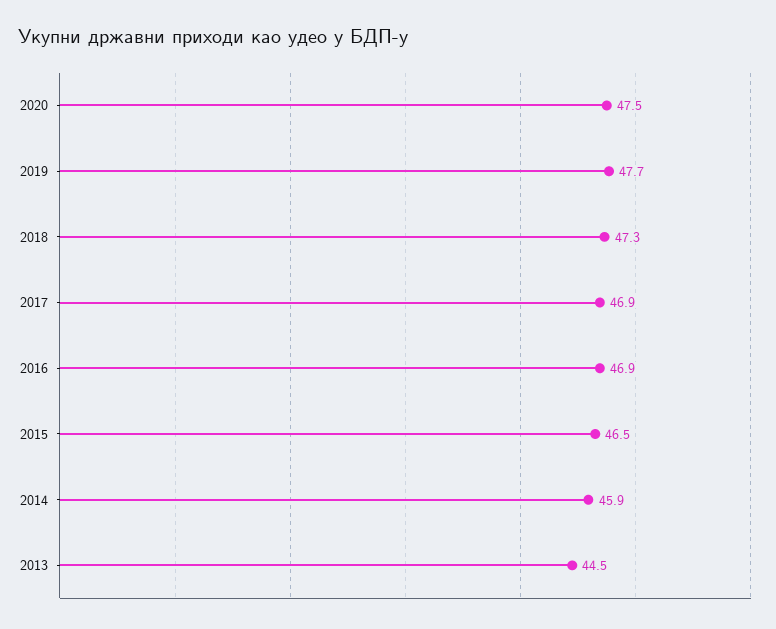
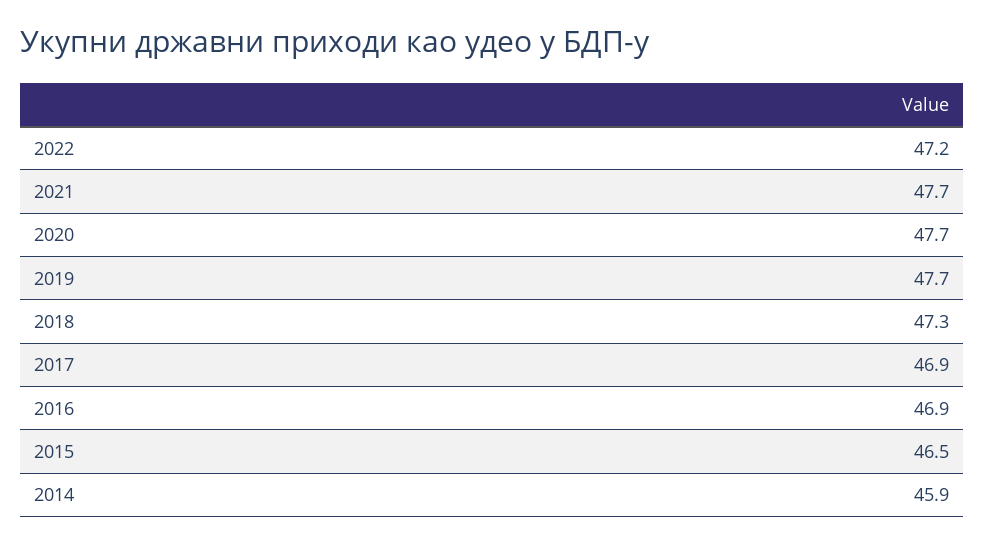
2020: 47.5 -> 47.7
2013: 44.5 -> none
2022: none -> 47.2
2021: none -> 47.7

